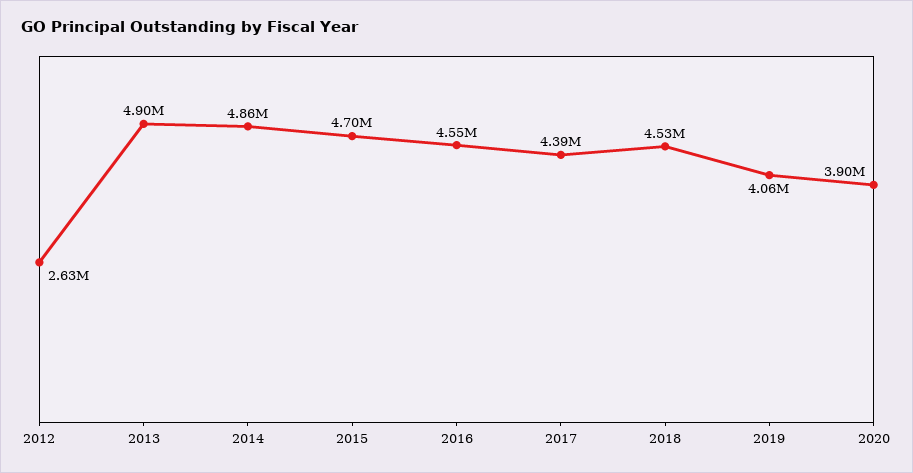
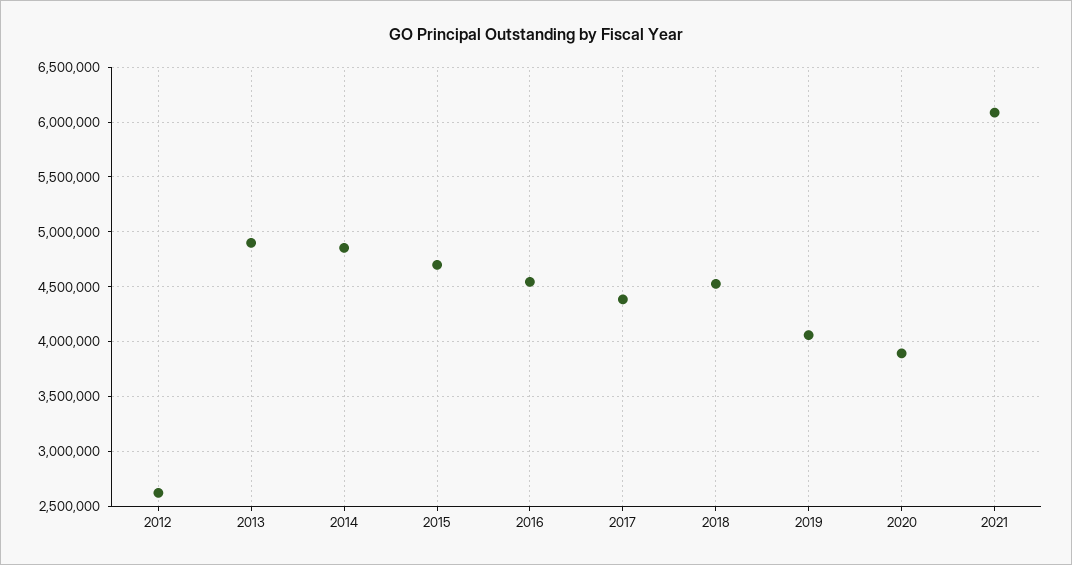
2021: none -> 6100000

